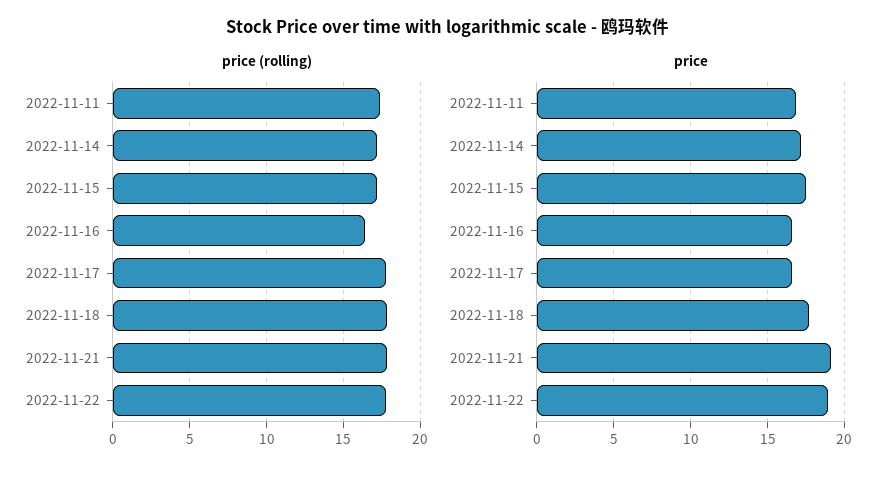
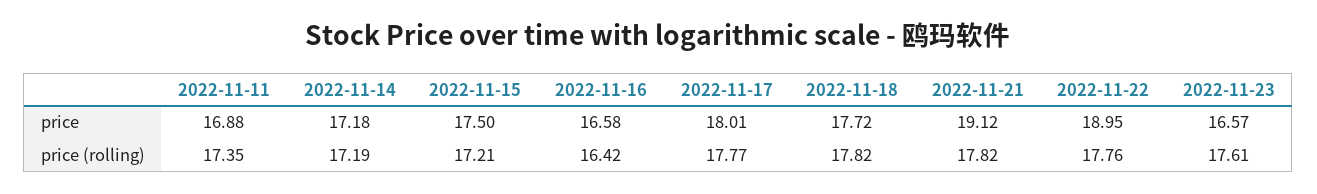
price, 2022-11-17: 16.5 -> 18.01
price, 2022-11-23: none -> 16.57
price (rolling), 2022-11-23: none -> 17.61

